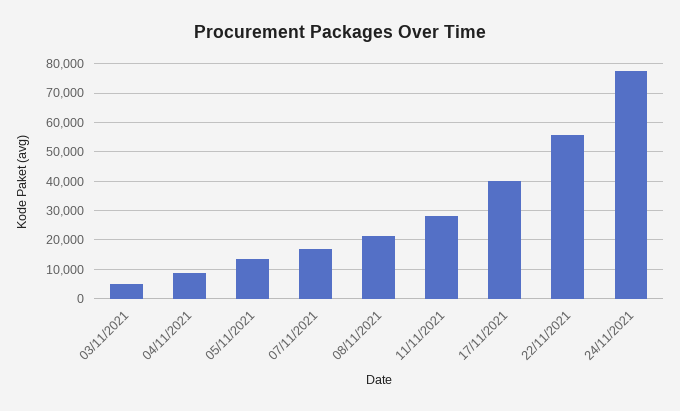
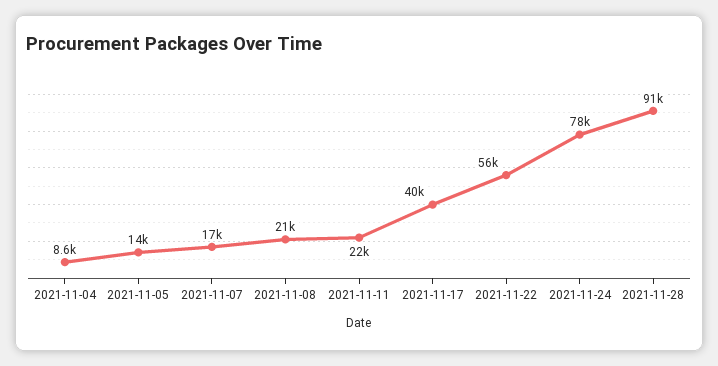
03/11/2021: 5000 -> none
11/11/2021: 27500 -> 22000
2021-11-28: none -> 91000

